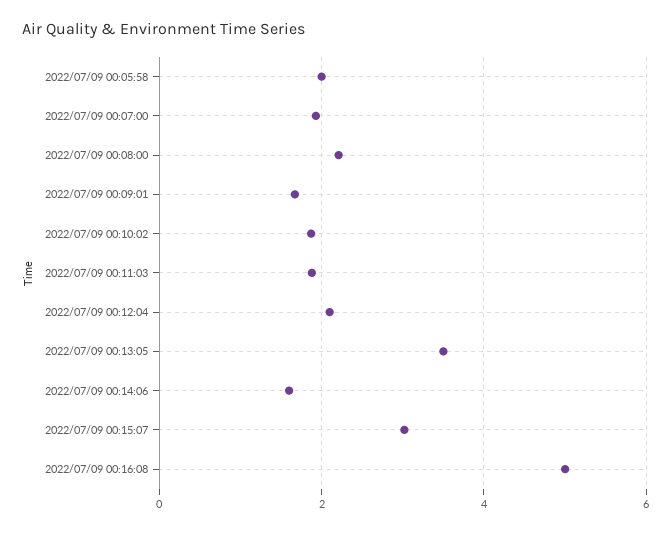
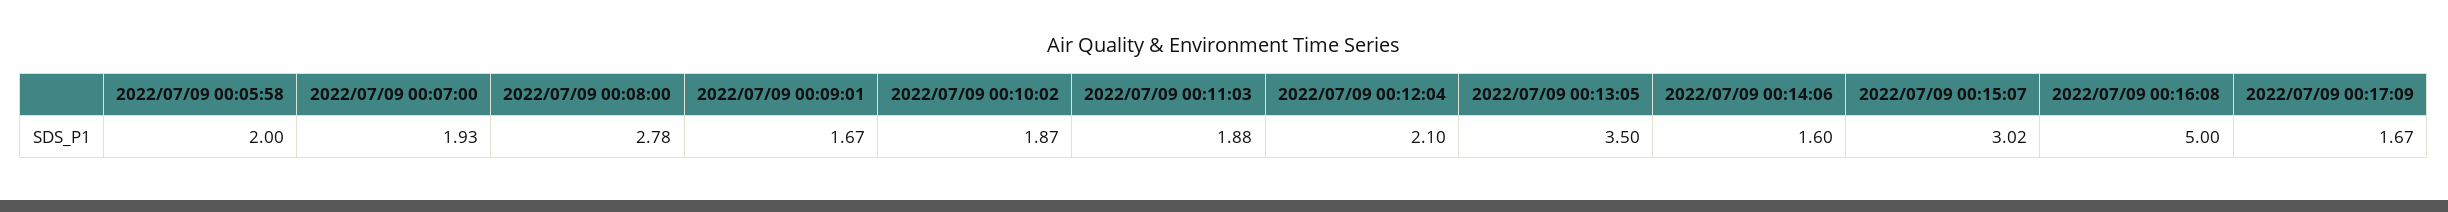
2022/07/09 00:08:00: 2.2 -> 2.78
2022/07/09 00:17:09: none -> 1.67

